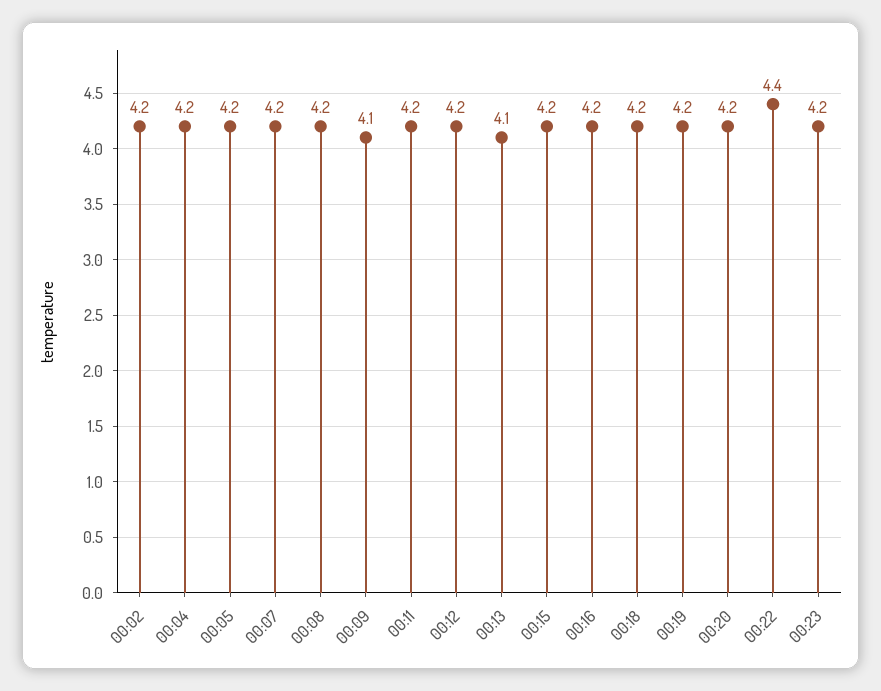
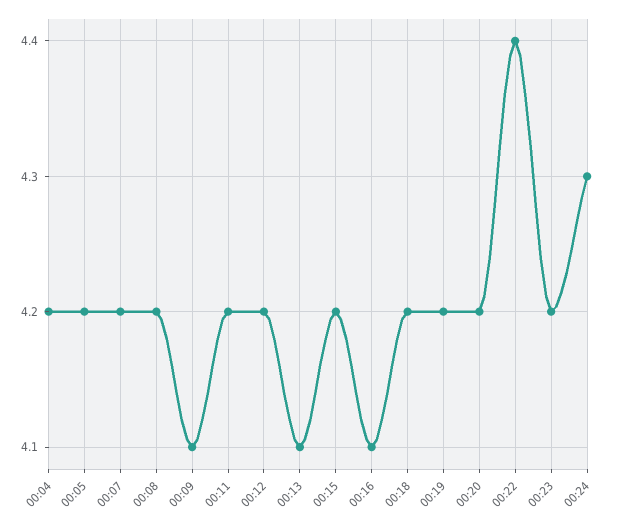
00:02: 4.2 -> none
00:16: 4.2 -> 4.1
00:24: none -> 4.3

